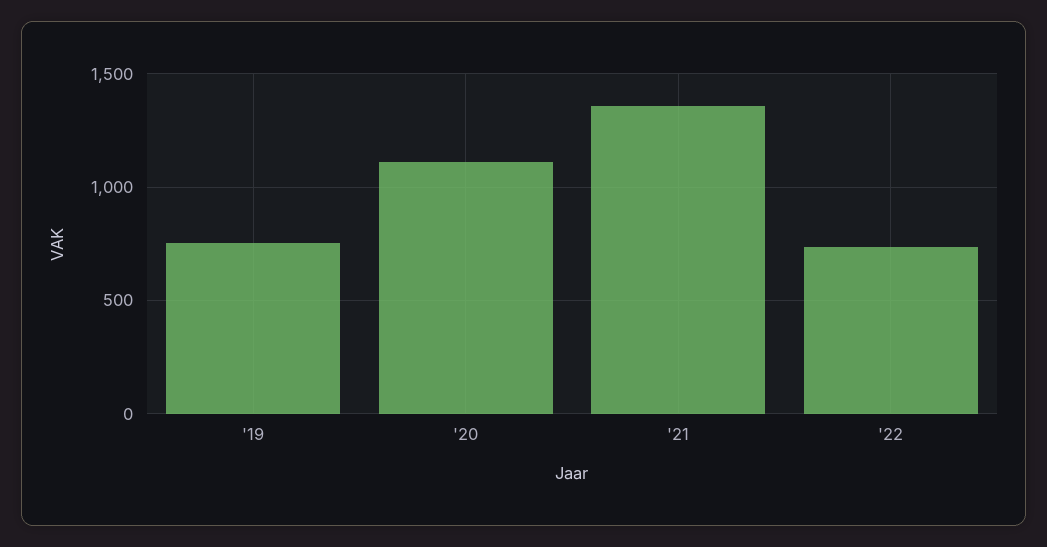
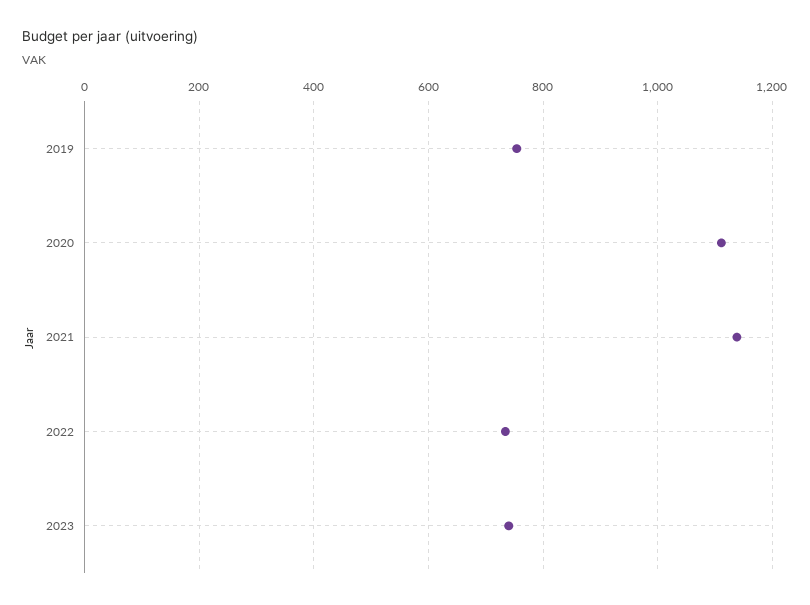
'21: 1350 -> 1140
2023: none -> 740

